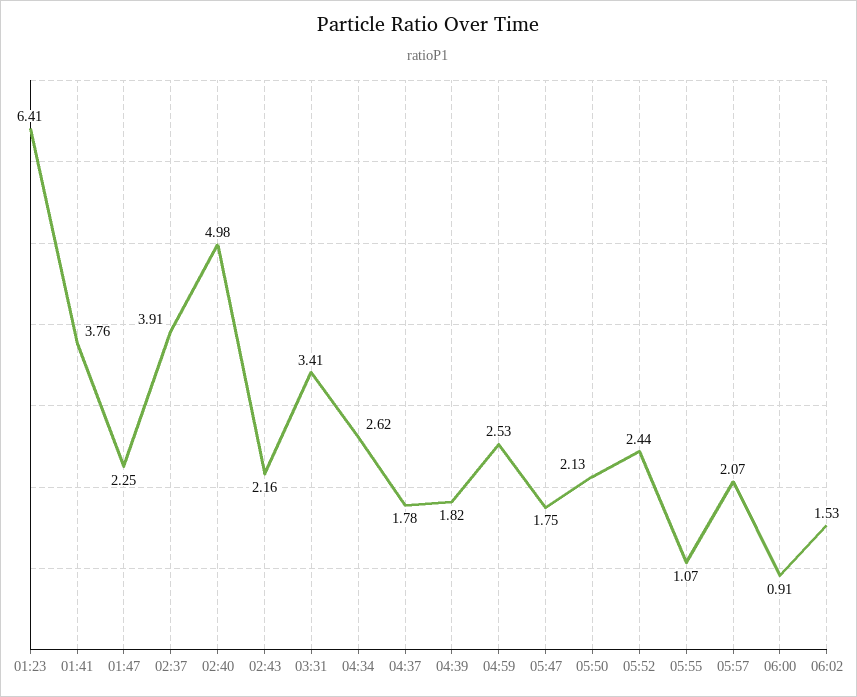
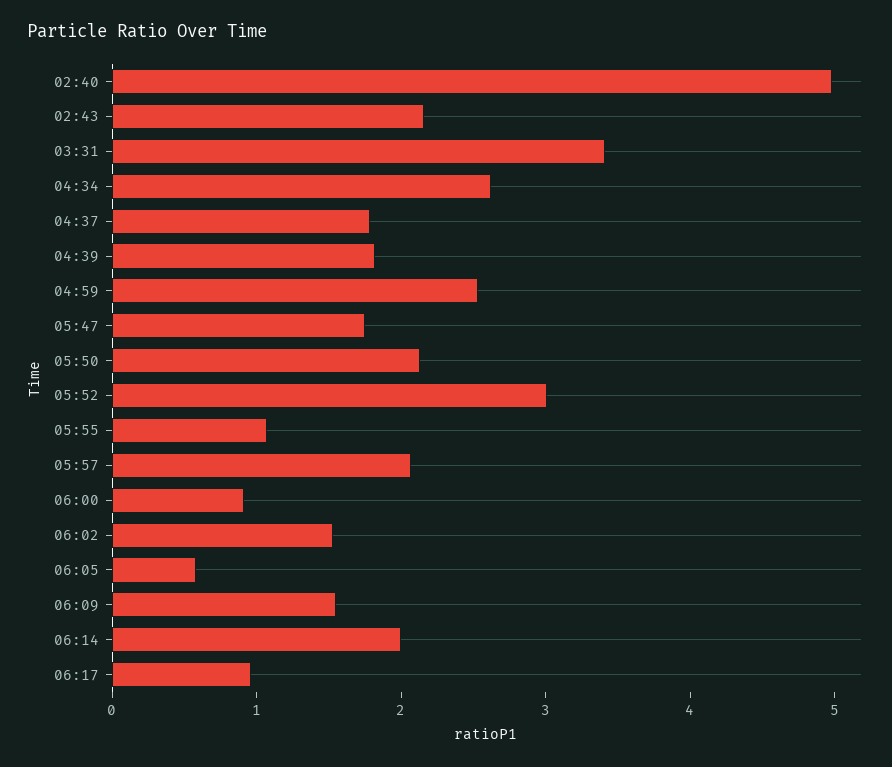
01:23: 6.41 -> none
01:41: 3.76 -> none
01:47: 2.25 -> none
02:37: 3.91 -> none
05:52: 2.44 -> 3
06:05: none -> 0.6
06:09: none -> 1.6
06:14: none -> 2
06:17: none -> 1

